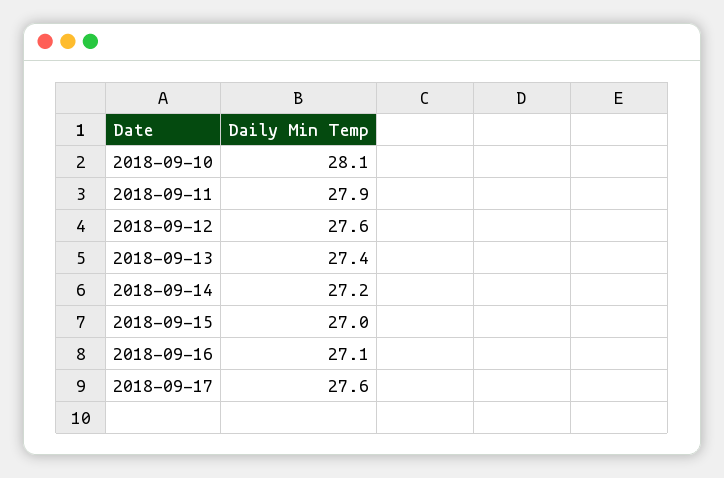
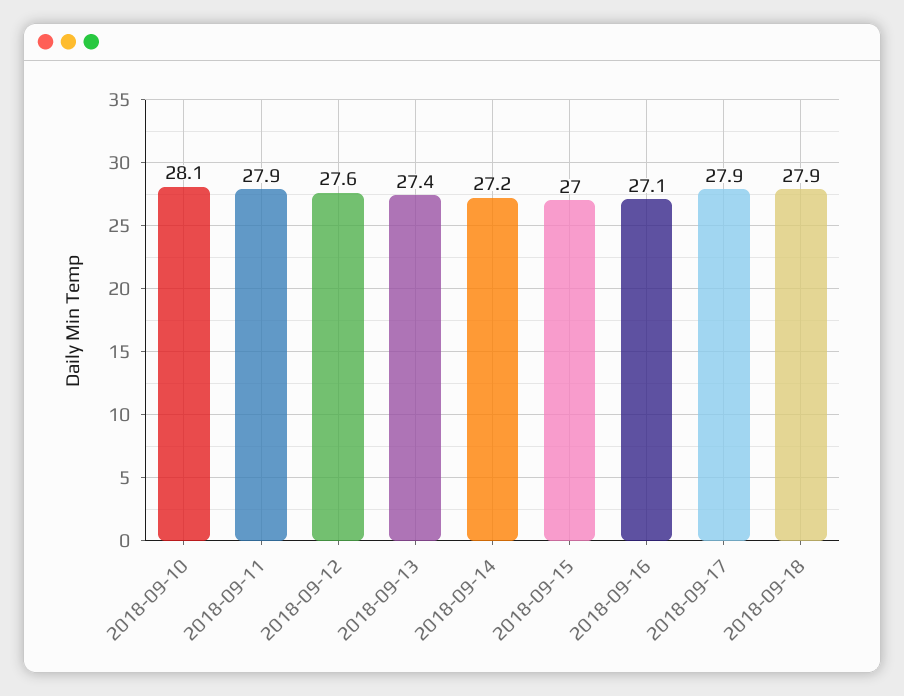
2018-09-17: 27.6 -> 27.9
2018-09-18: none -> 27.9

